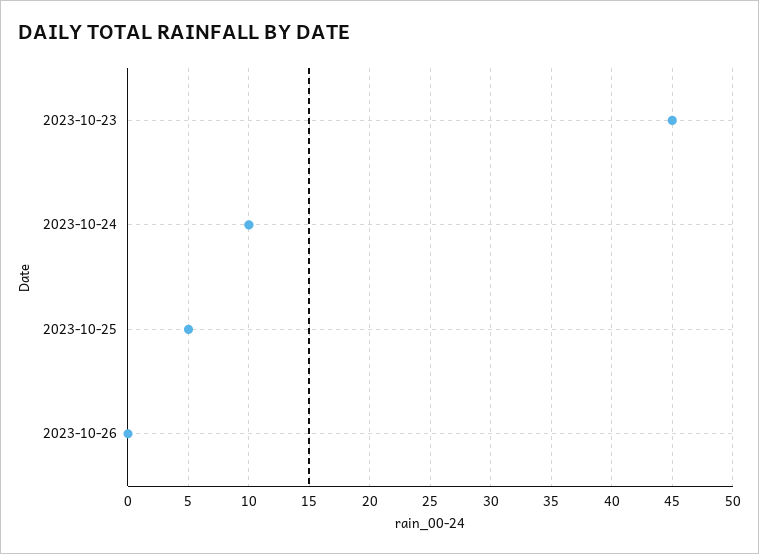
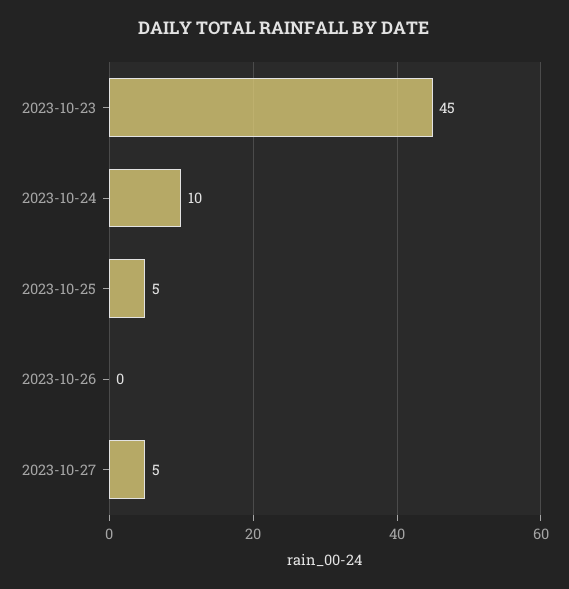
2023-10-27: none -> 5

